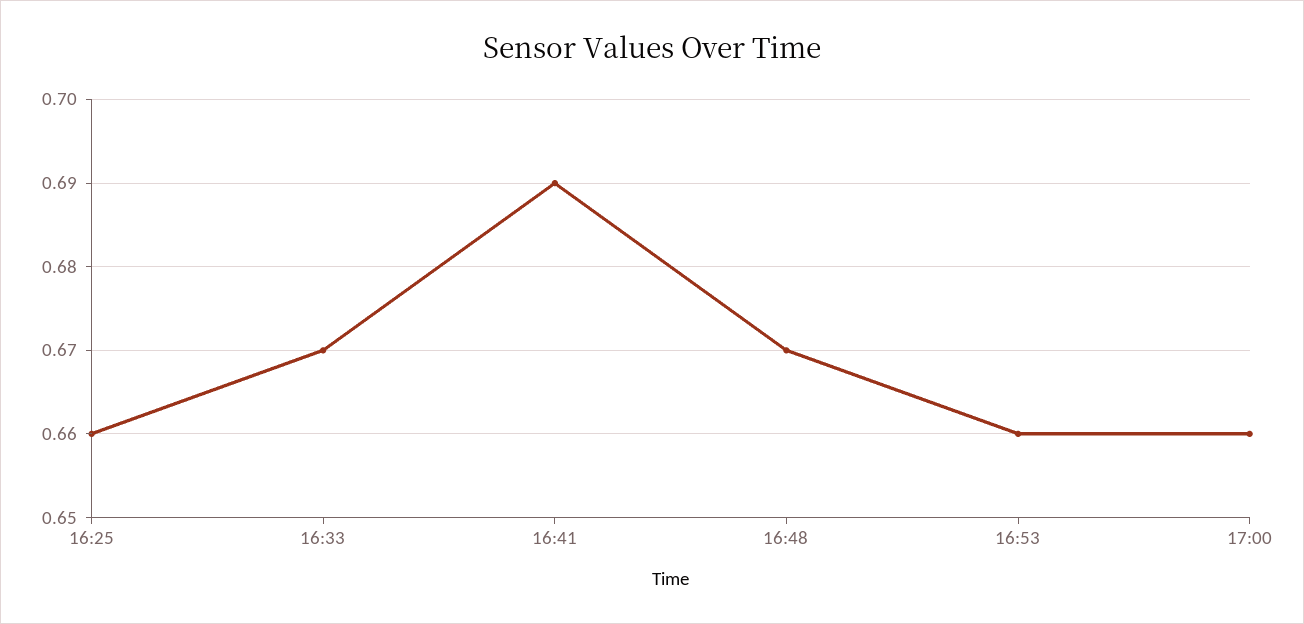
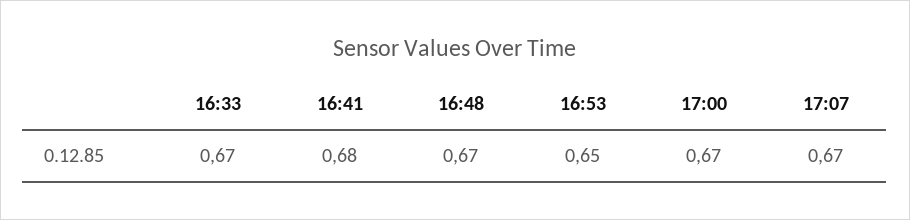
16:25: 0.66 -> none
16:41: 0.69 -> 0.68
16:53: 0.66 -> 0.65
17:00: 0.66 -> 0.67
17:07: none -> 0.67

